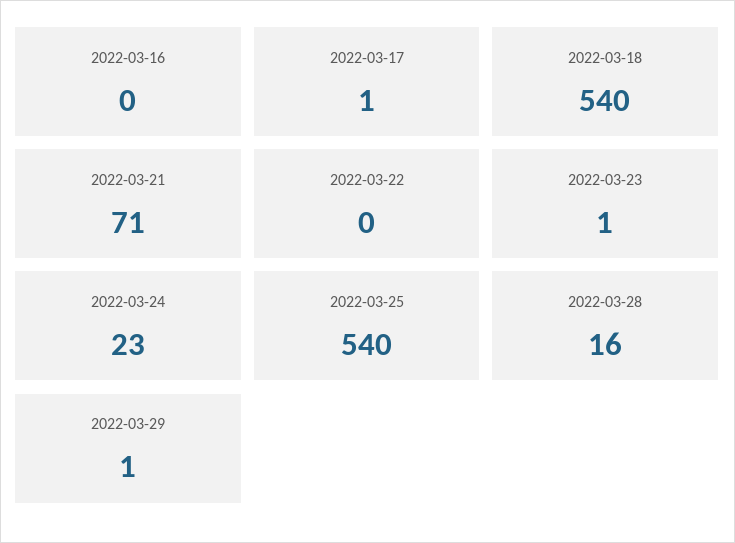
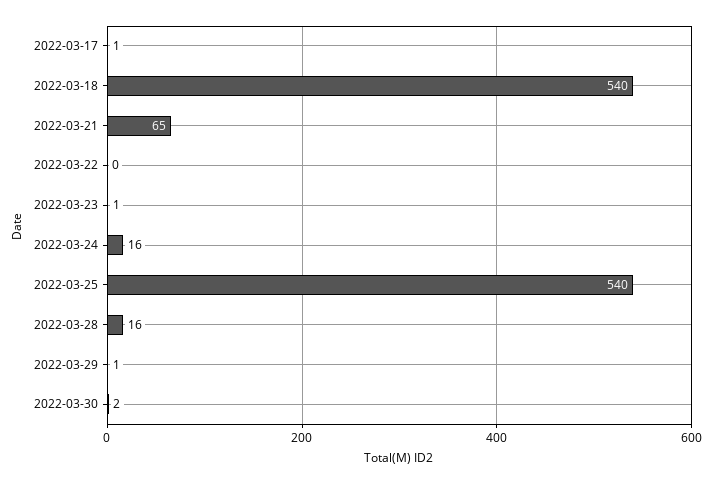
2022-03-16: 0 -> none
2022-03-21: 71 -> 65
2022-03-24: 23 -> 16
2022-03-30: none -> 2

